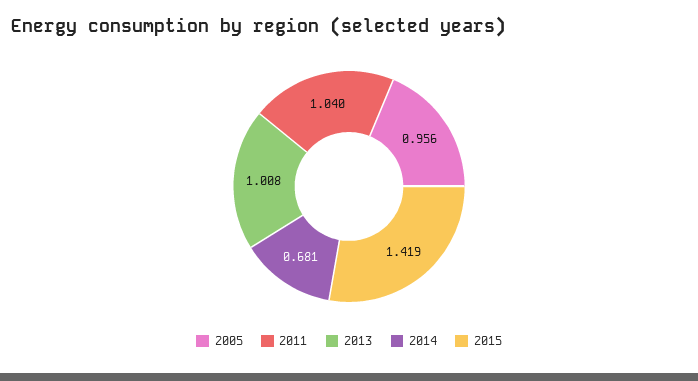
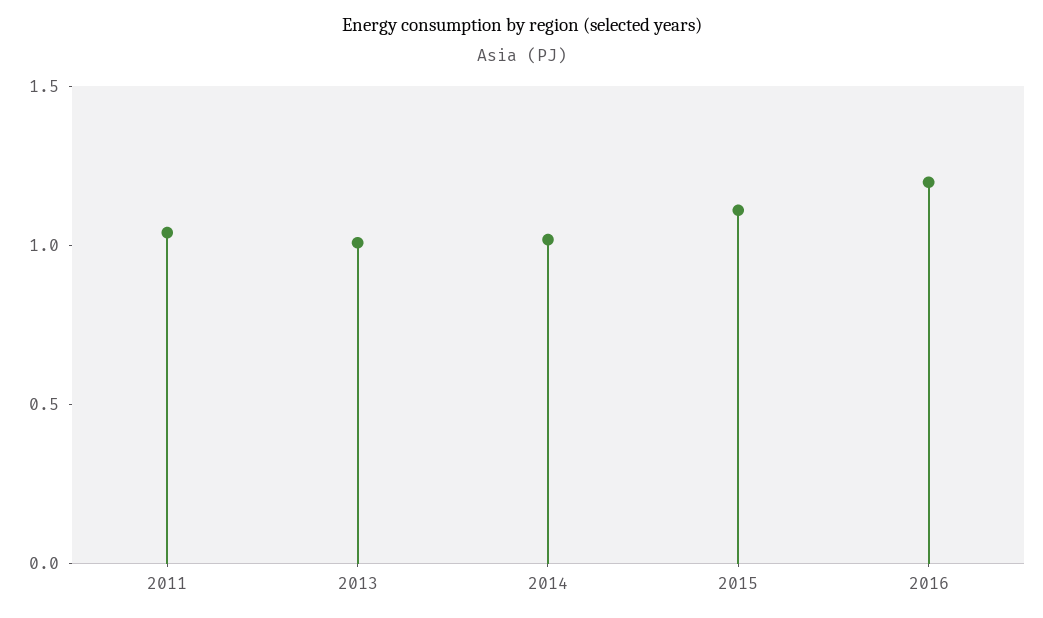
2005: 0.956 -> none
2014: 0.681 -> 1
2015: 1.419 -> 1.1
2016: none -> 1.2

